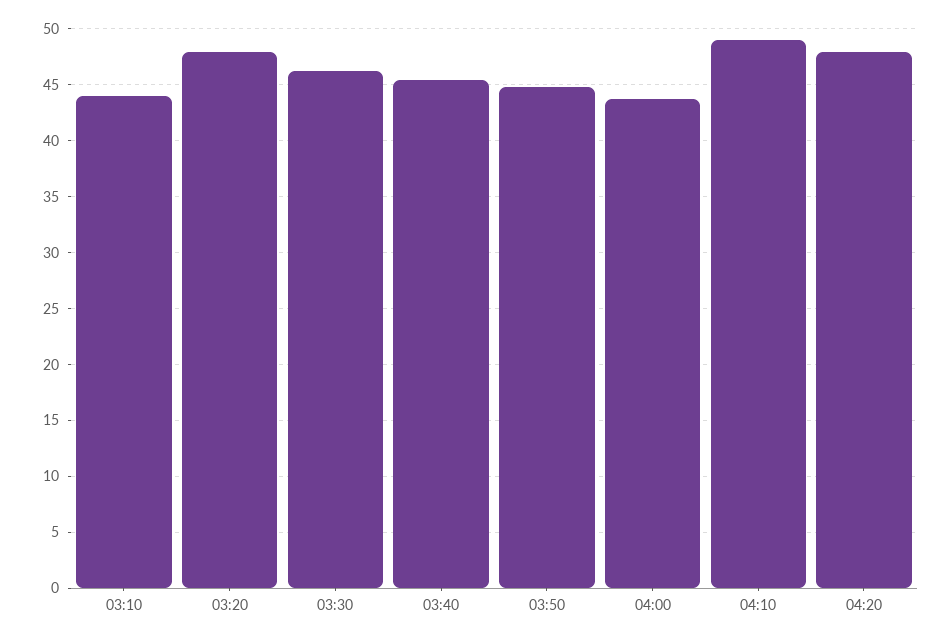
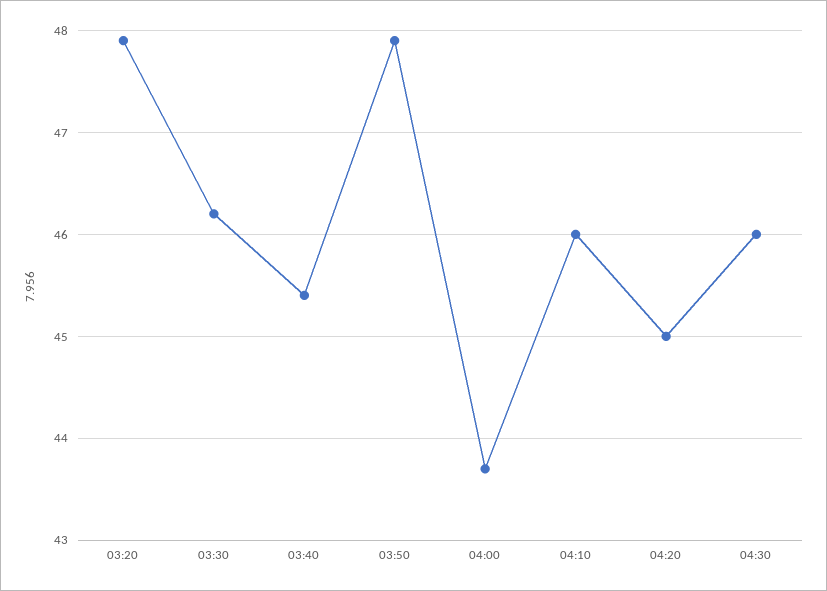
03:10: 44 -> none
03:50: 45 -> 47.9
04:10: 49 -> 46
04:20: 48 -> 45
04:30: none -> 46

